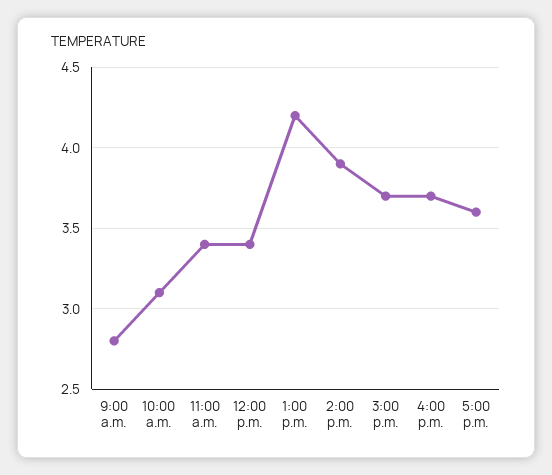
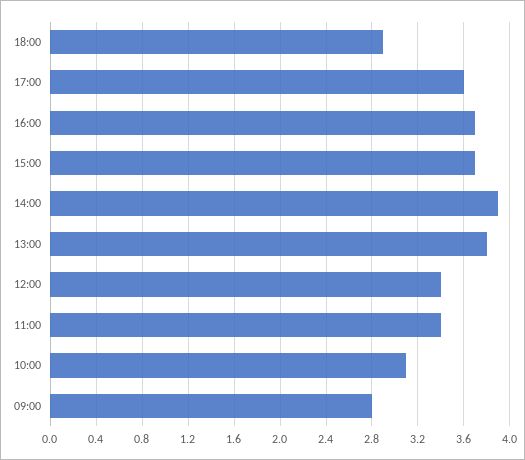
1:00 p.m.: 4.2 -> 3.8
18:00: none -> 2.9

